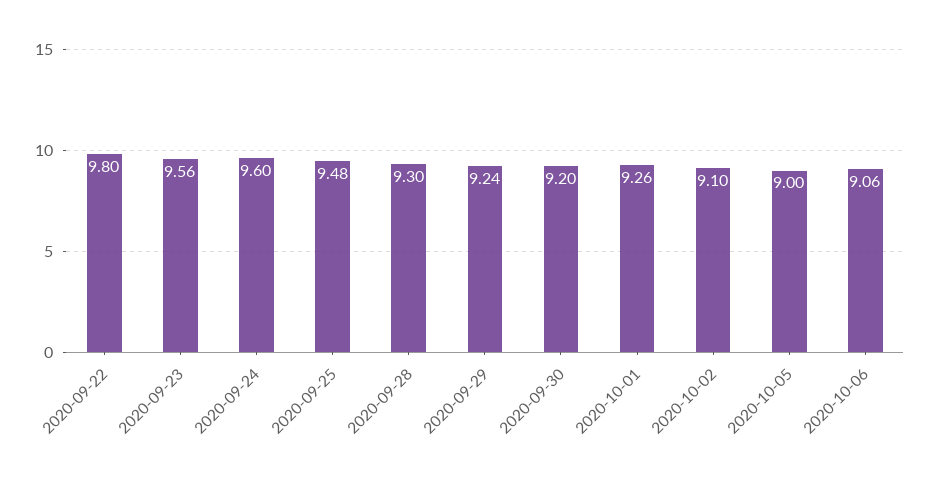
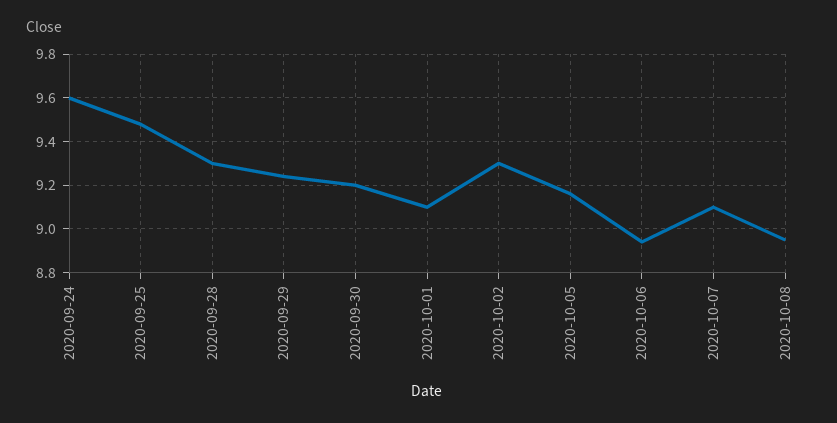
2020-09-22: 9.8 -> none
2020-09-23: 9.56 -> none
2020-10-01: 9.26 -> 9.1
2020-10-02: 9.1 -> 9.3
2020-10-05: 9 -> 9.15
2020-10-06: 9.06 -> 8.95
2020-10-07: none -> 9.1
2020-10-08: none -> 8.95

